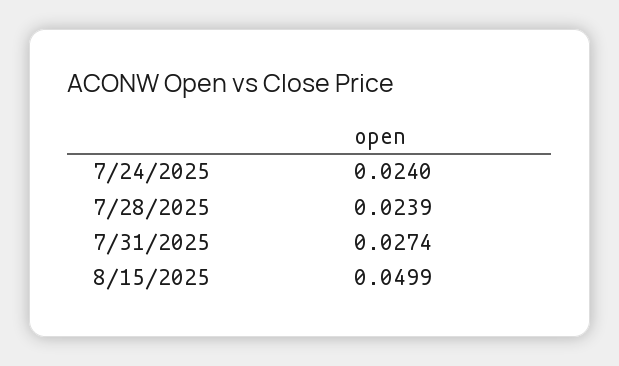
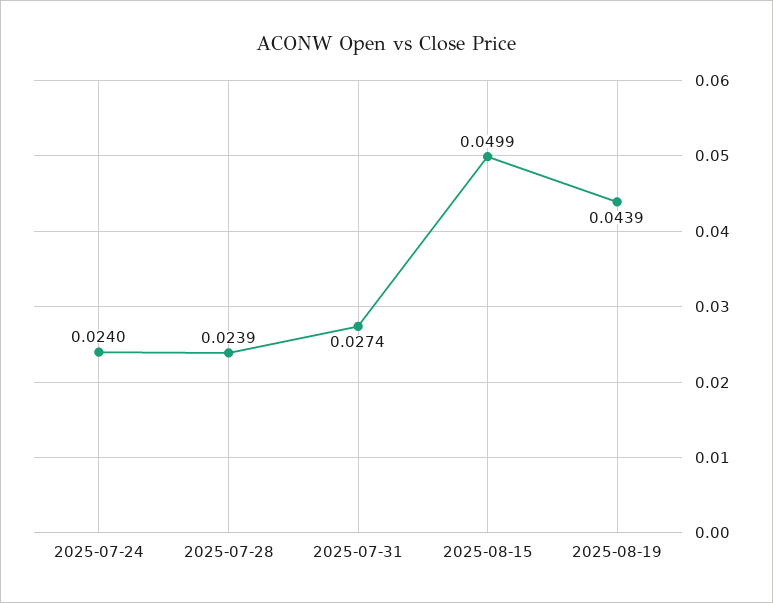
2025-08-19: none -> 0.0439

